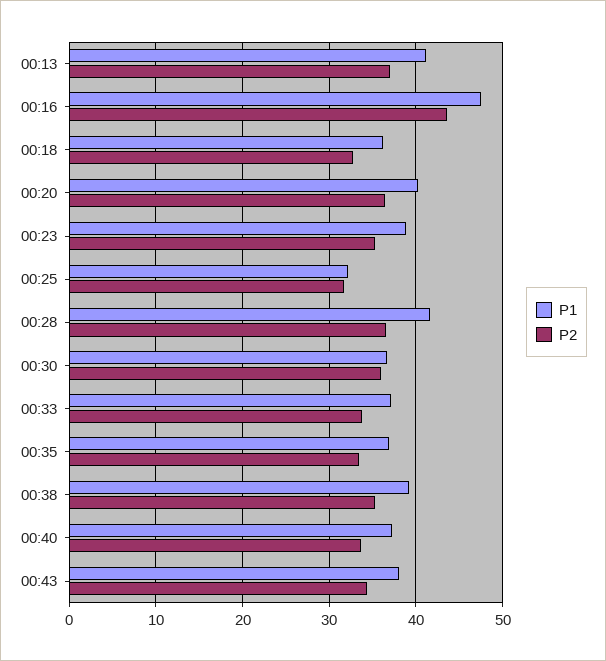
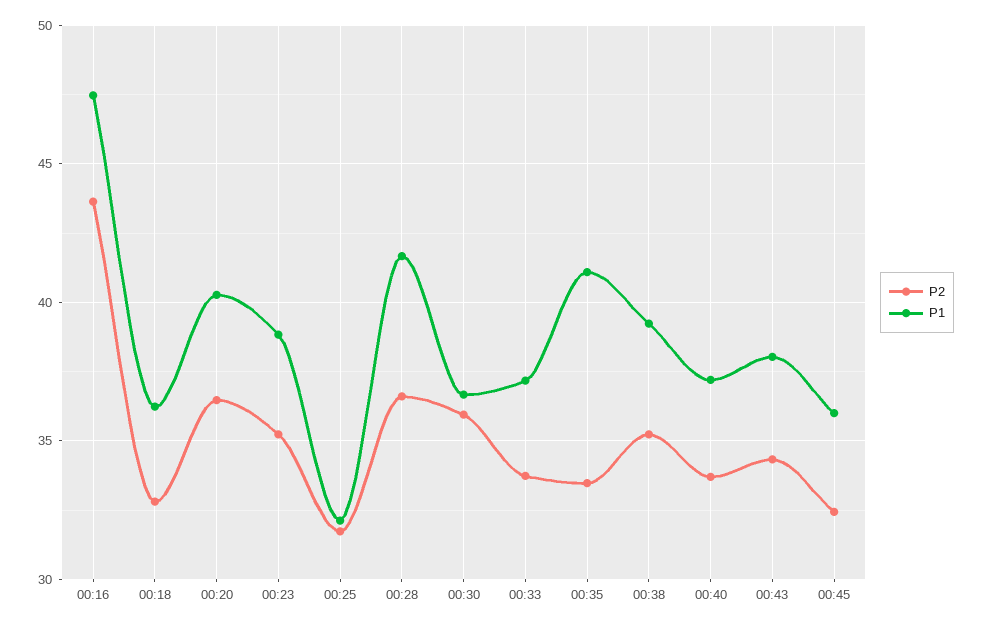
P1, 00:13: 41 -> none
P2, 00:13: 37 -> none
P1, 00:35: 37 -> 41
P2, 00:45: none -> 32.5
P1, 00:45: none -> 36

